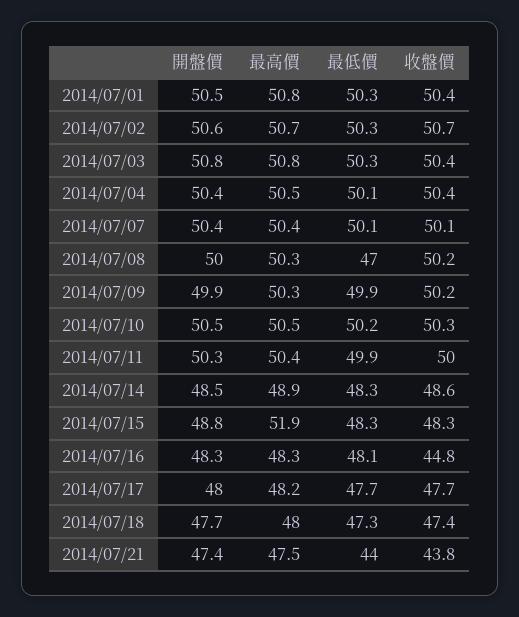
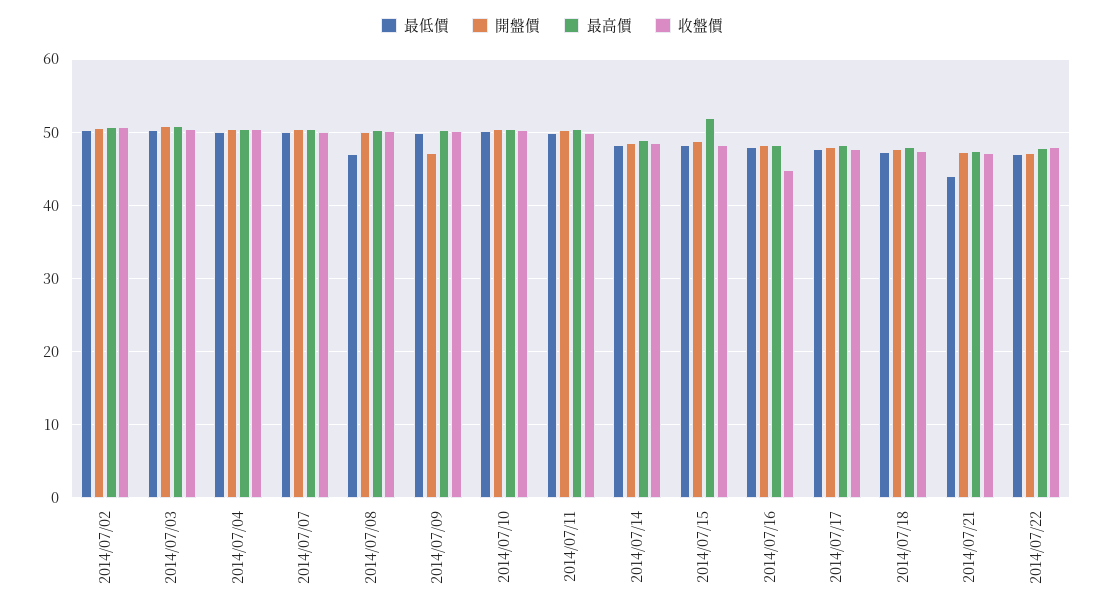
開盤價, 2014/07/01: 50.5 -> none
最高價, 2014/07/01: 50.8 -> none
最低價, 2014/07/01: 50.3 -> none
收盤價, 2014/07/01: 50.4 -> none
開盤價, 2014/07/09: 49.9 -> 47
收盤價, 2014/07/21: 43.8 -> 47
最低價, 2014/07/22: none -> 47
開盤價, 2014/07/22: none -> 47
最高價, 2014/07/22: none -> 48
收盤價, 2014/07/22: none -> 48

